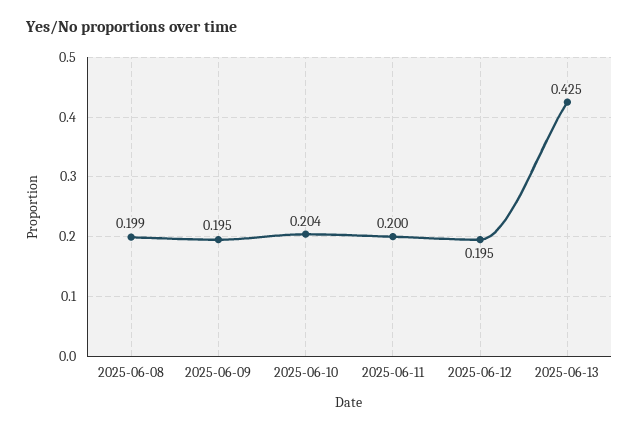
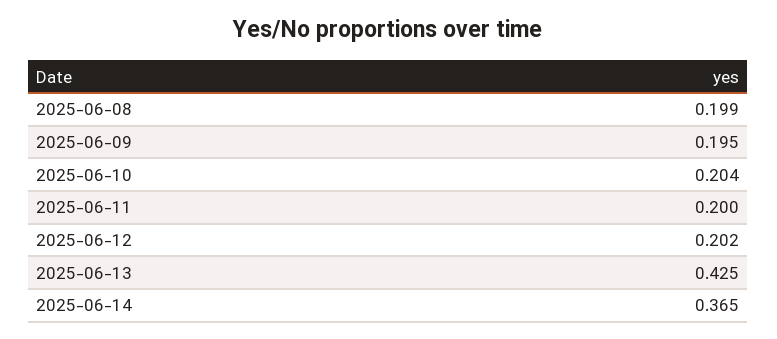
2025-06-12: 0.195 -> 0.202
2025-06-14: none -> 0.365

